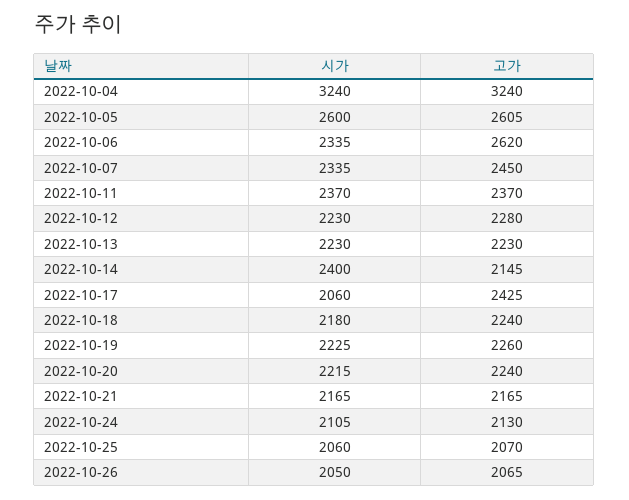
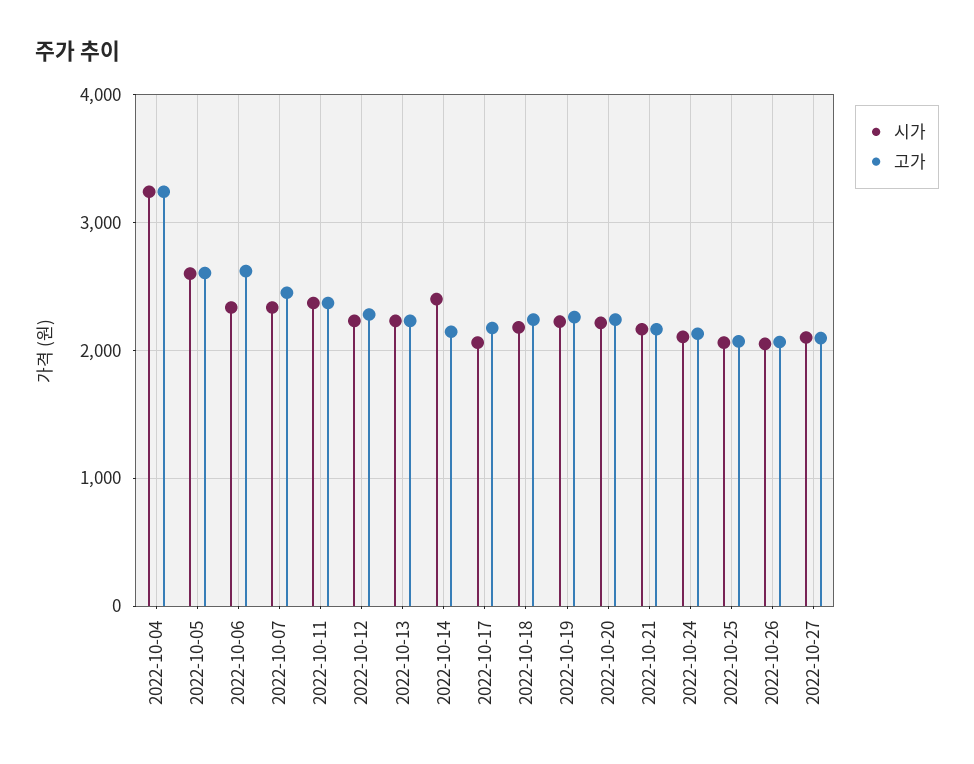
고가, 2022-10-17: 2425 -> 2200
시가, 2022-10-27: none -> 2100
고가, 2022-10-27: none -> 2100

